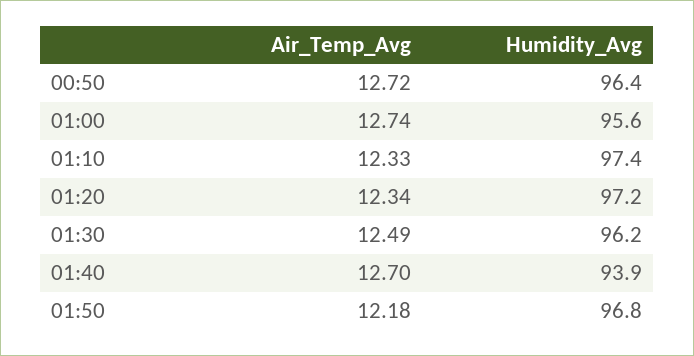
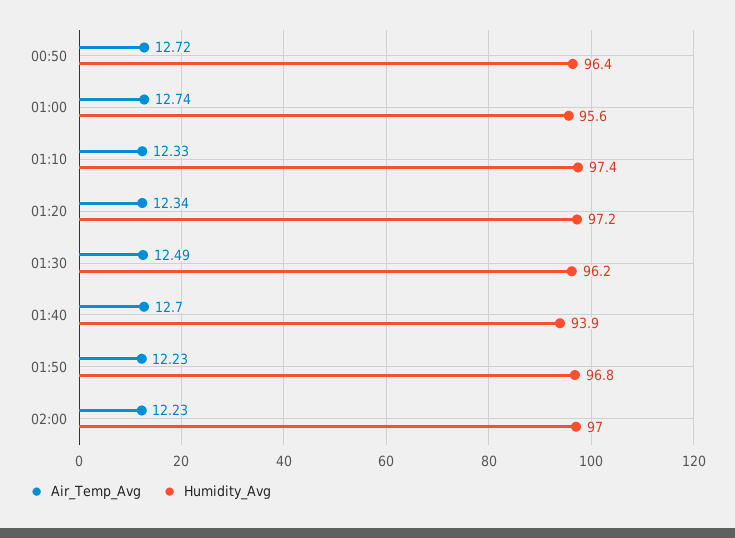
Air_Temp_Avg, 01:50: 12.18 -> 12.23
Air_Temp_Avg, 02:00: none -> 12.23
Humidity_Avg, 02:00: none -> 97

